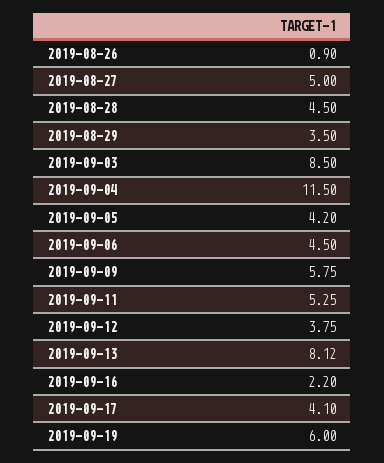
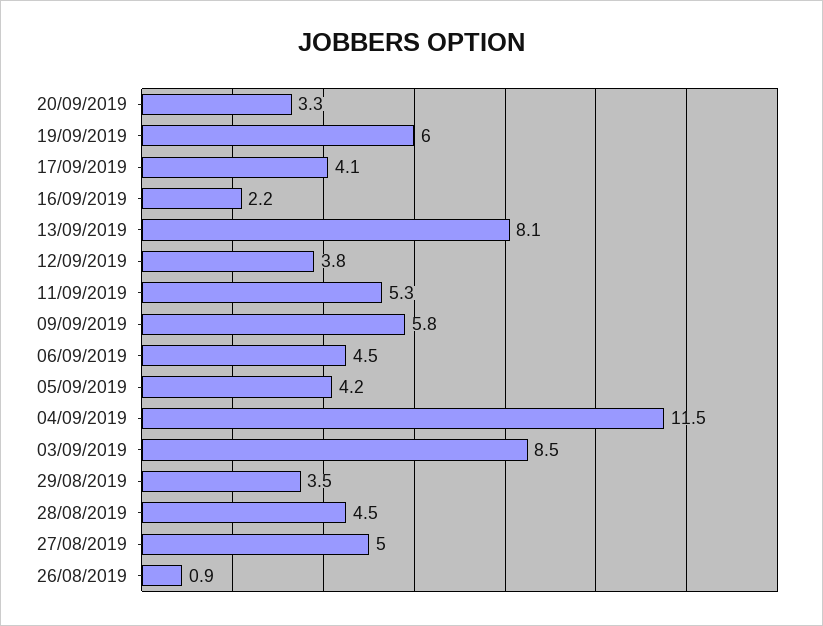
20/09/2019: none -> 3.3

